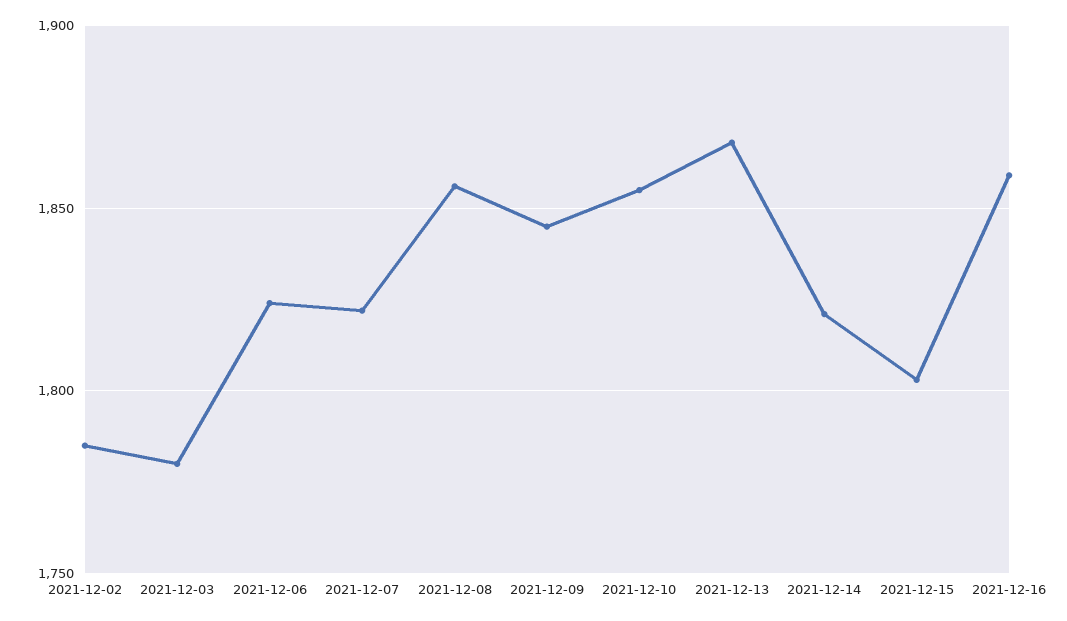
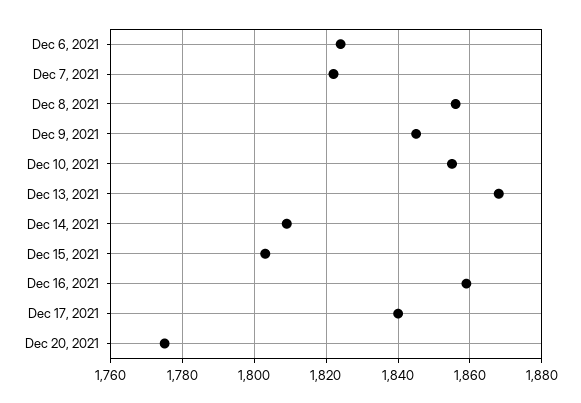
2021-12-02: 1785 -> none
2021-12-03: 1780 -> none
2021-12-14: 1820 -> 1810
Dec 17, 2021: none -> 1840
Dec 20, 2021: none -> 1775

